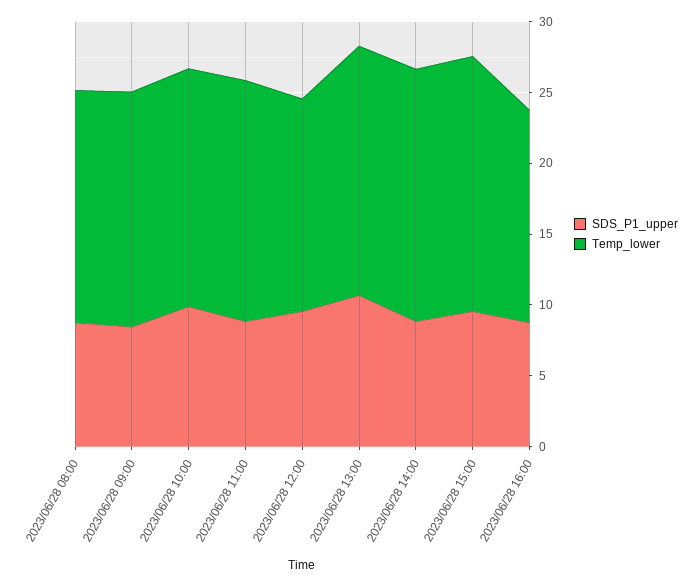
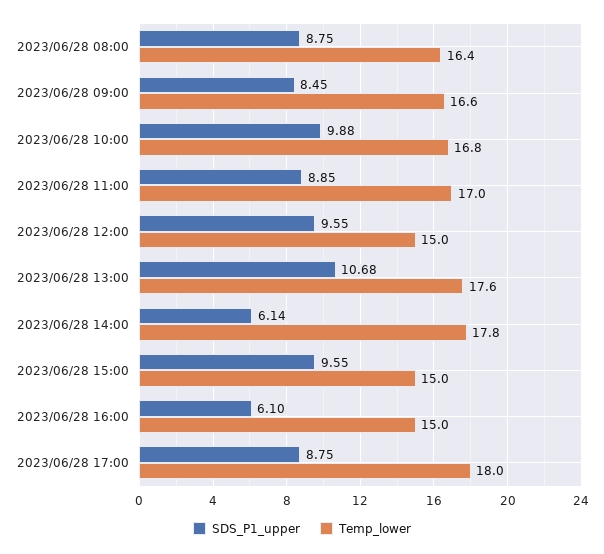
SDS_P1_upper, 2023/06/28 14:00: 9 -> 6.14
Temp_lower, 2023/06/28 15:00: 18 -> 15
SDS_P1_upper, 2023/06/28 16:00: 9 -> 6.1
SDS_P1_upper, 2023/06/28 17:00: none -> 8.75
Temp_lower, 2023/06/28 17:00: none -> 18

